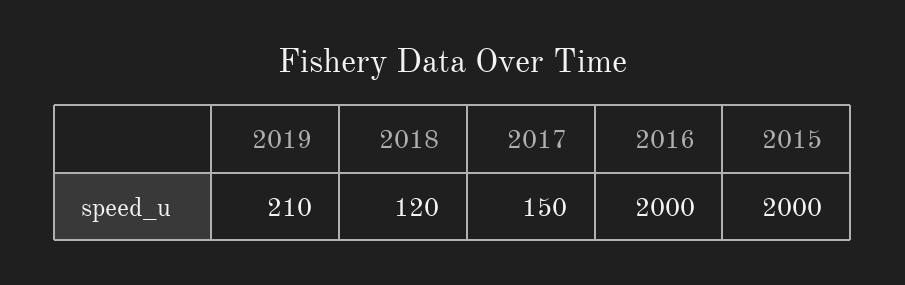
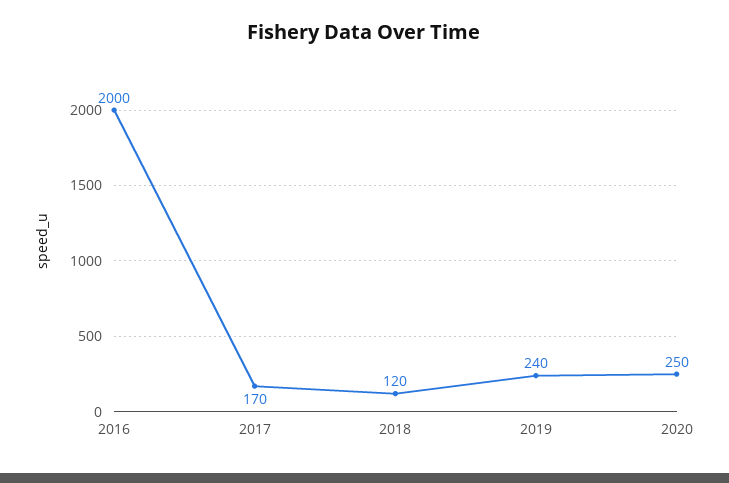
2019: 210 -> 240
2017: 150 -> 170
2015: 2000 -> none
2020: none -> 250

